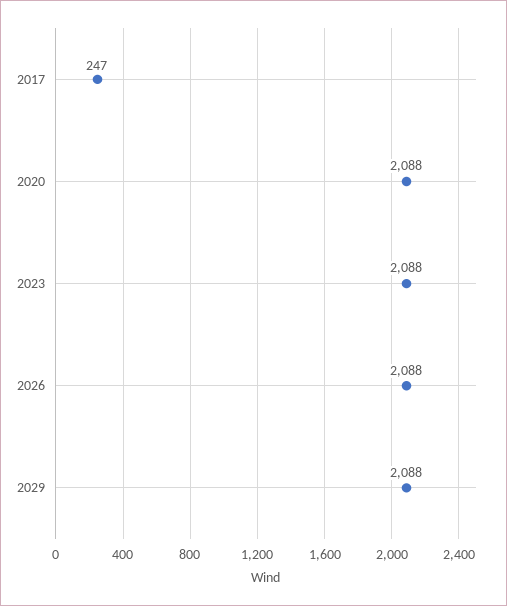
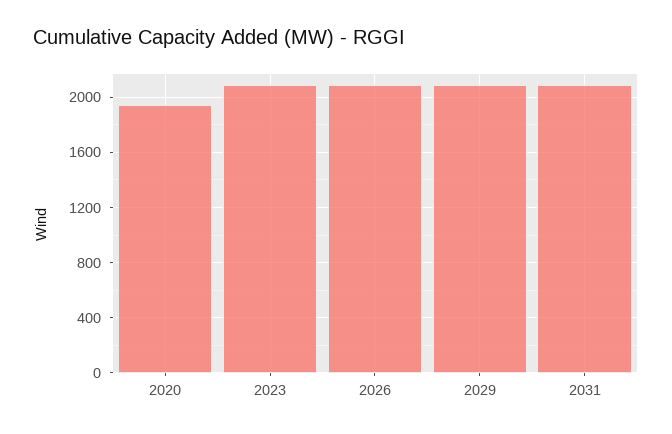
2017: 247 -> none
2020: 2088 -> 1950
2031: none -> 2100

